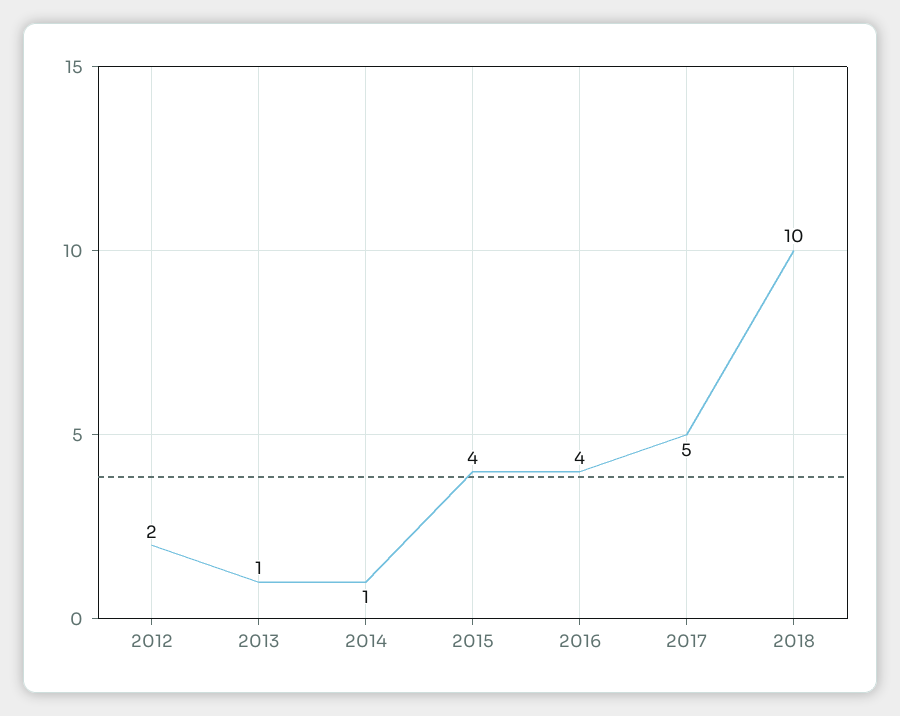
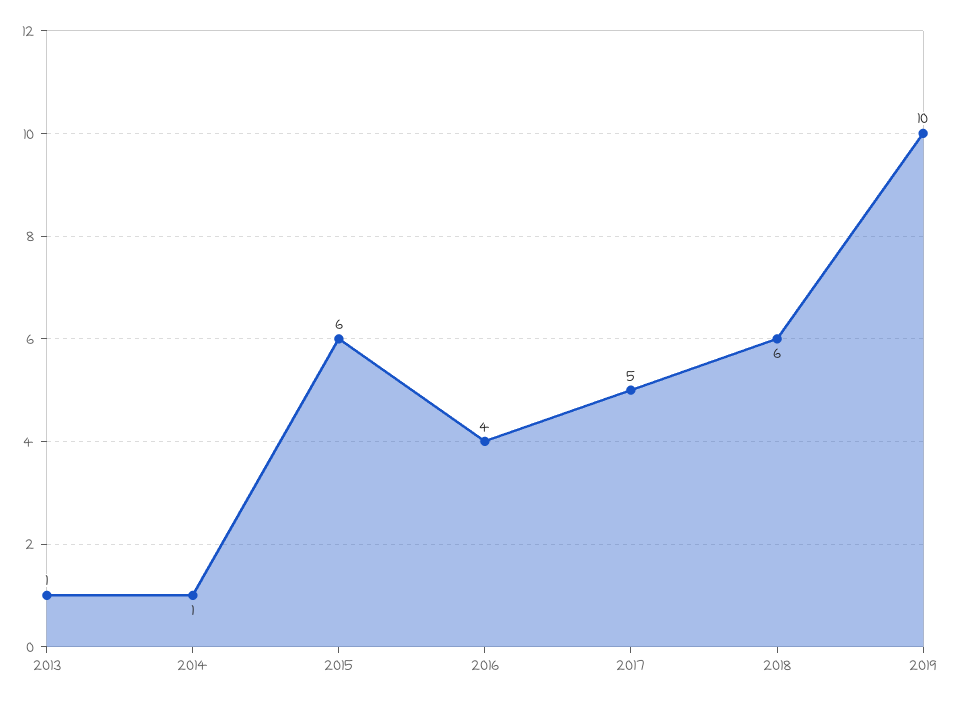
2012: 2 -> none
2015: 4 -> 6
2018: 10 -> 6
2019: none -> 10

